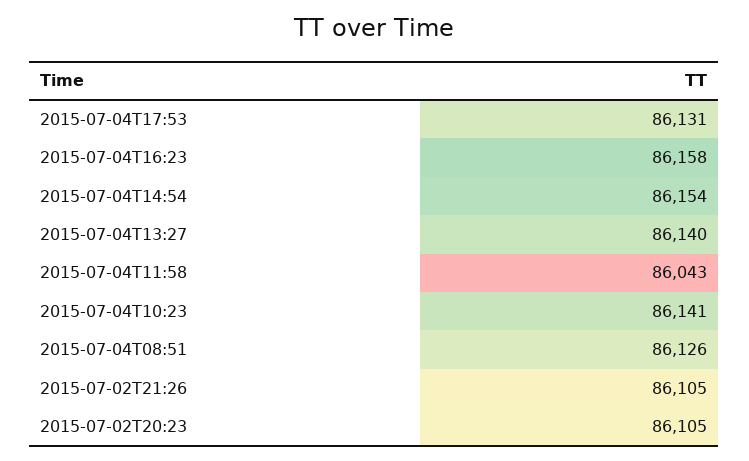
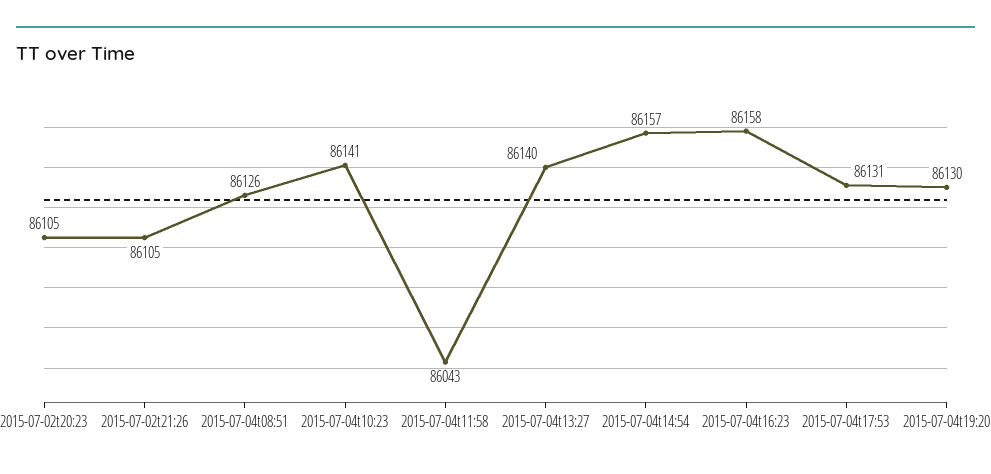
2015-07-04T14:54: 86154 -> 86157
2015-07-04t19:20: none -> 86130

